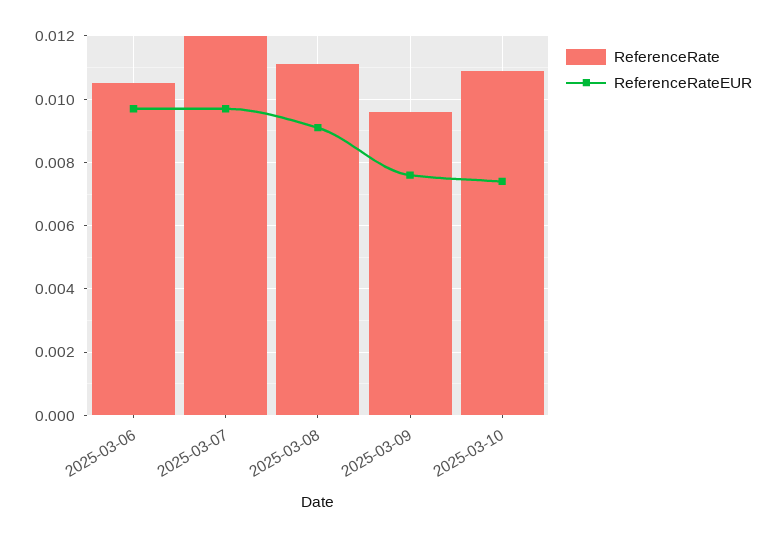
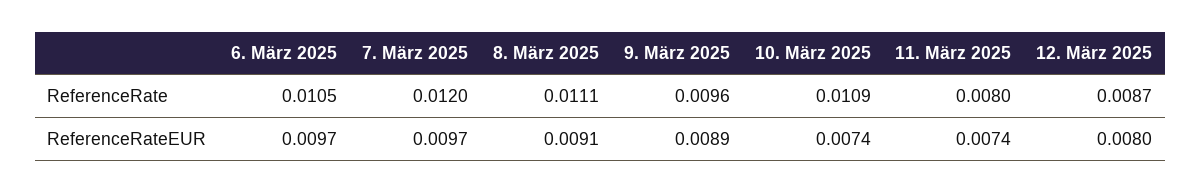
ReferenceRateEUR, 2025-03-09: 0.0075 -> 0.0089
ReferenceRate, 11. März 2025: none -> 0.008
ReferenceRate, 12. März 2025: none -> 0.0087
ReferenceRateEUR, 11. März 2025: none -> 0.0074
ReferenceRateEUR, 12. März 2025: none -> 0.008

